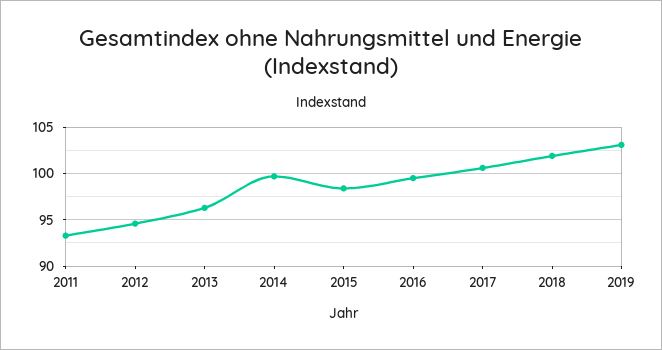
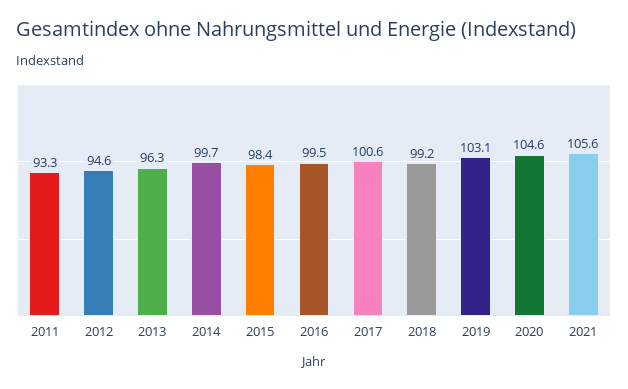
2018: 102 -> 99.2
2020: none -> 104.6
2021: none -> 105.6

